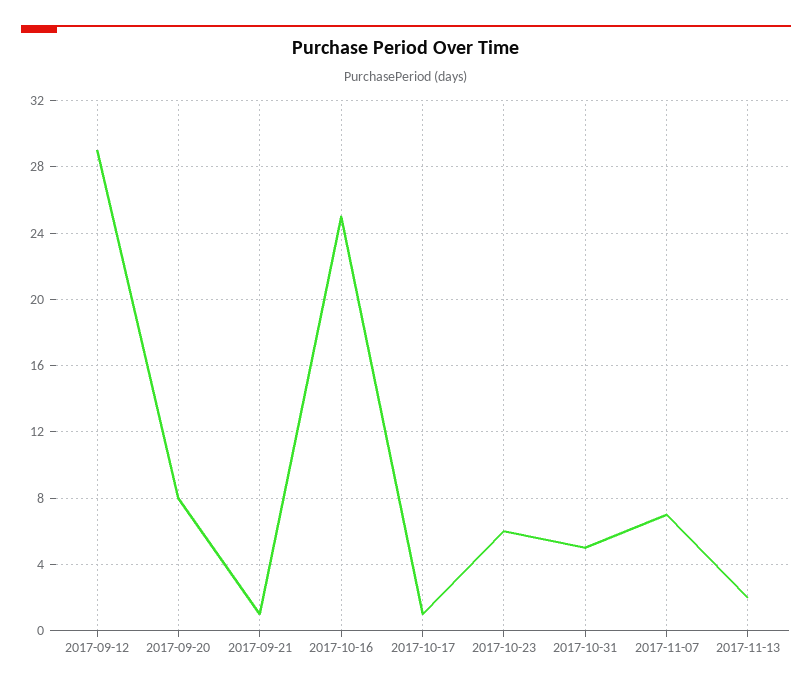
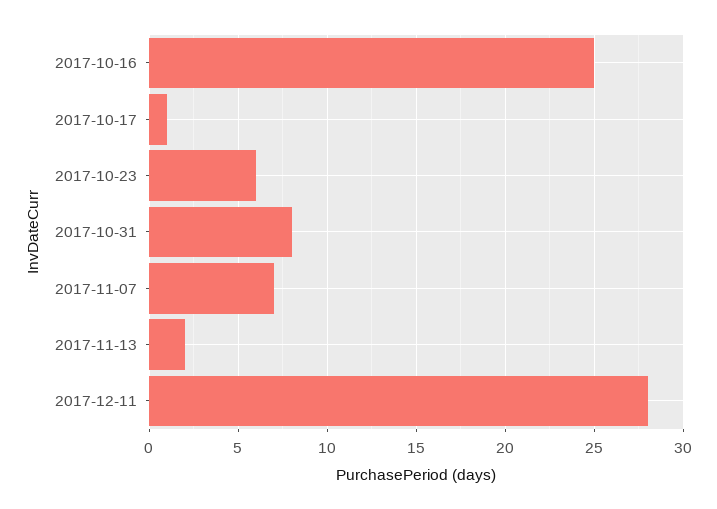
2017-09-12: 29 -> none
2017-09-20: 8 -> none
2017-09-21: 1 -> none
2017-10-31: 5 -> 8
2017-12-11: none -> 28

